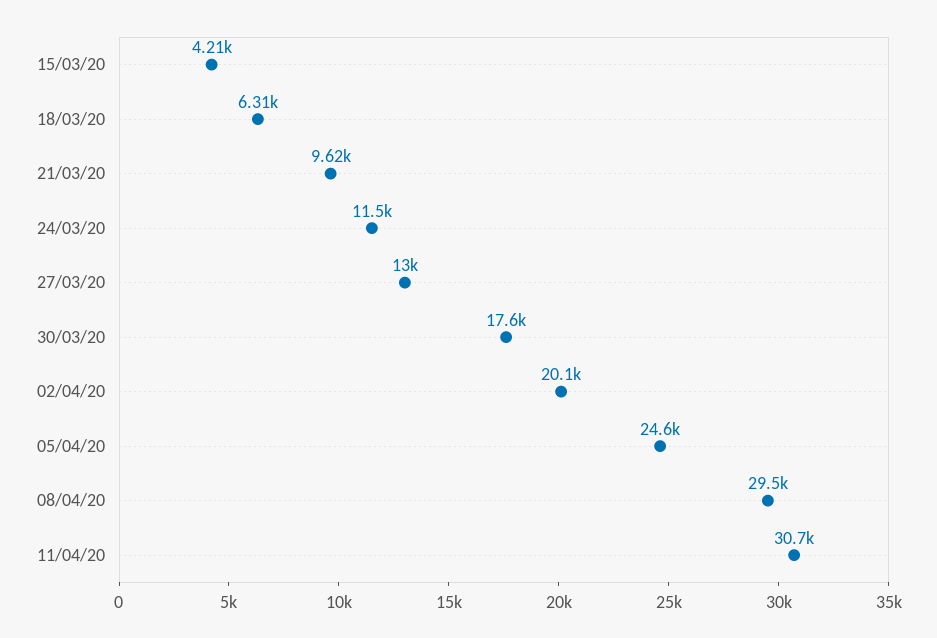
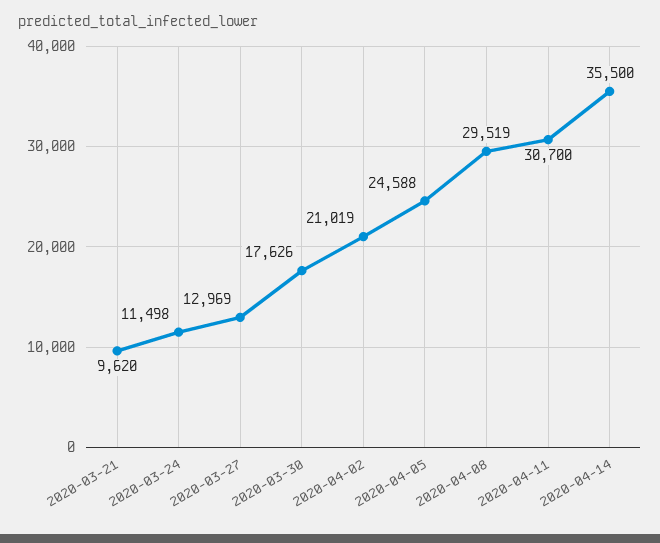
15/03/20: 4210 -> none
18/03/20: 6310 -> none
02/04/20: 20100 -> 21019
2020-04-14: none -> 35500

